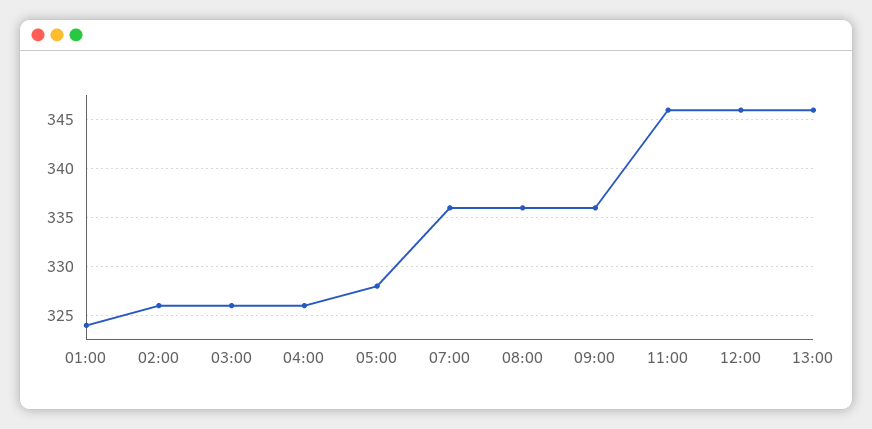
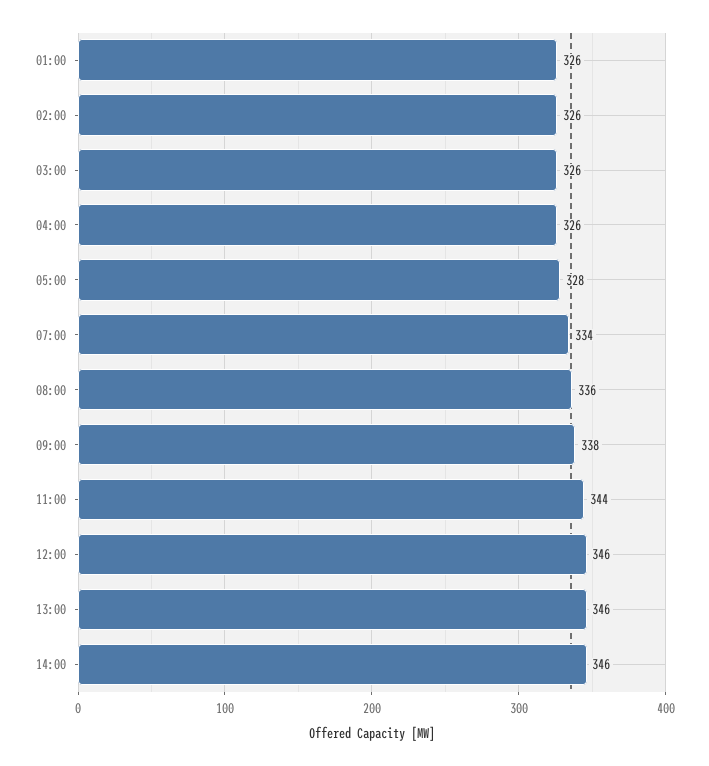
01:00: 324 -> 326
07:00: 336 -> 334
09:00: 336 -> 338
11:00: 346 -> 344
14:00: none -> 346

